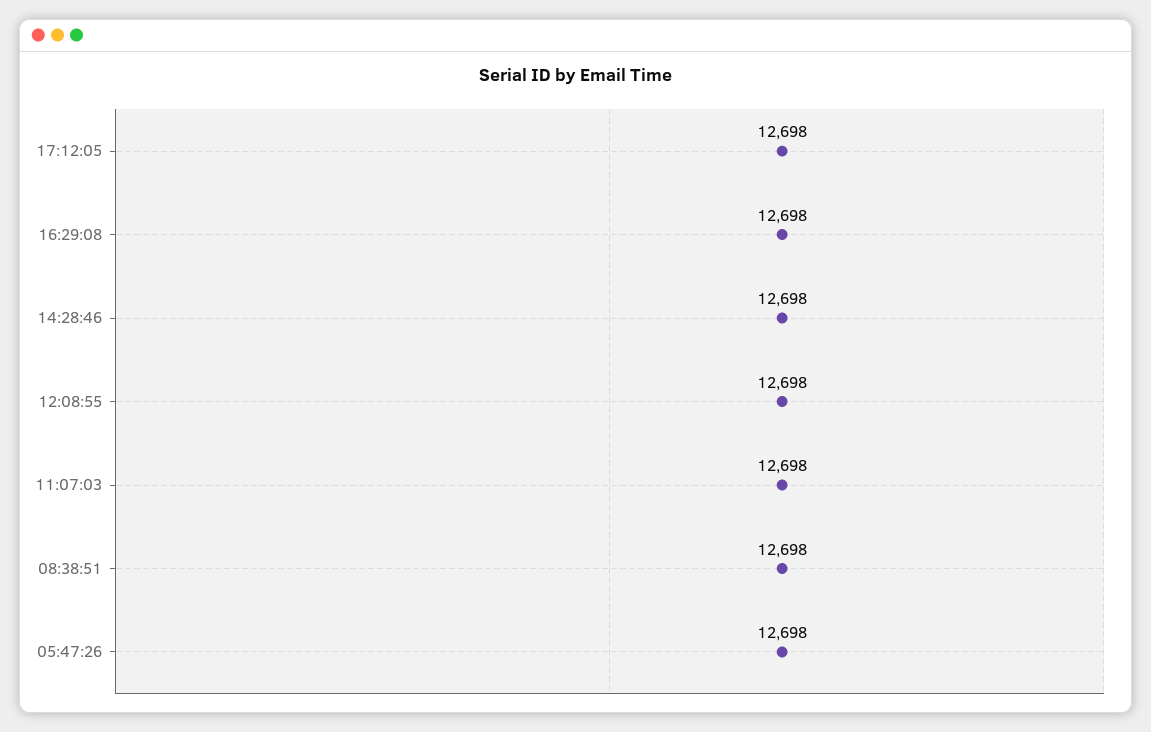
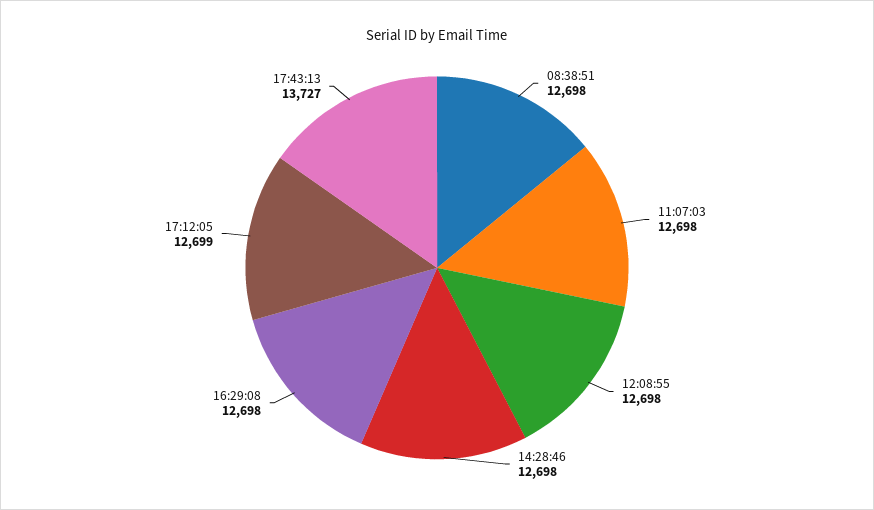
17:12:05: 12698 -> 12699
05:47:26: 12698 -> none
17:43:13: none -> 13727

